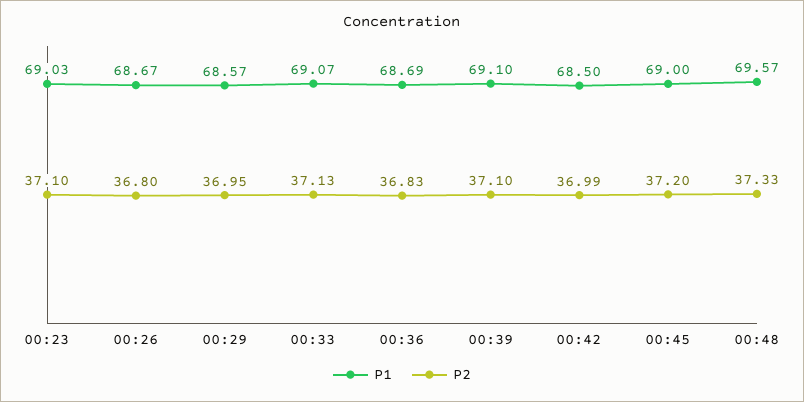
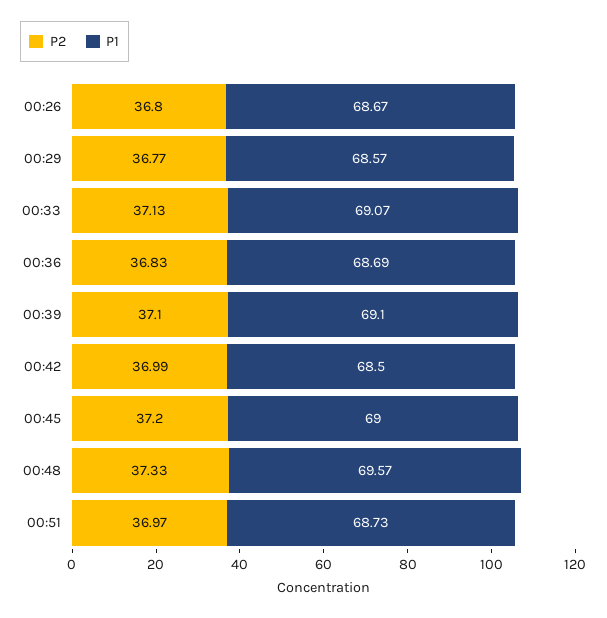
P1, 00:23: 69.03 -> none
P2, 00:23: 37.1 -> none
P2, 00:29: 36.95 -> 36.77
P2, 00:51: none -> 36.97
P1, 00:51: none -> 68.73

